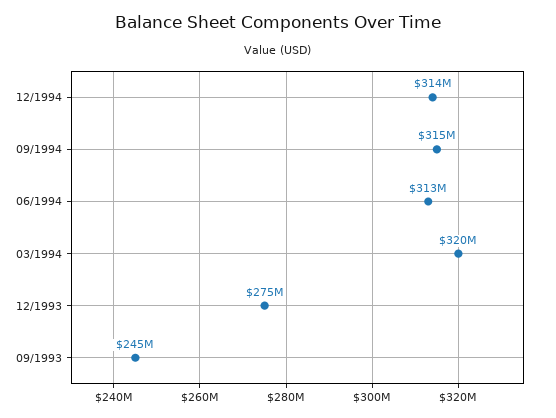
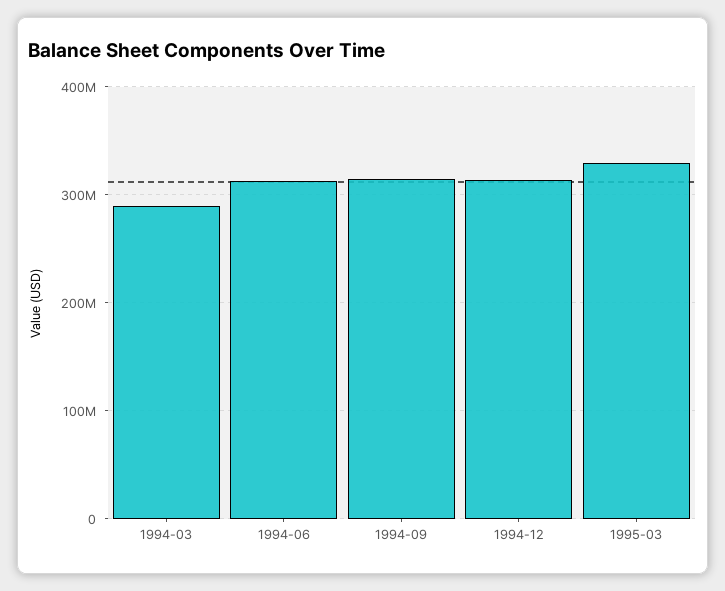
03/1994: 320000000 -> 290000000
12/1993: 275000000 -> none
09/1993: 245000000 -> none
1995-03: none -> 330000000

